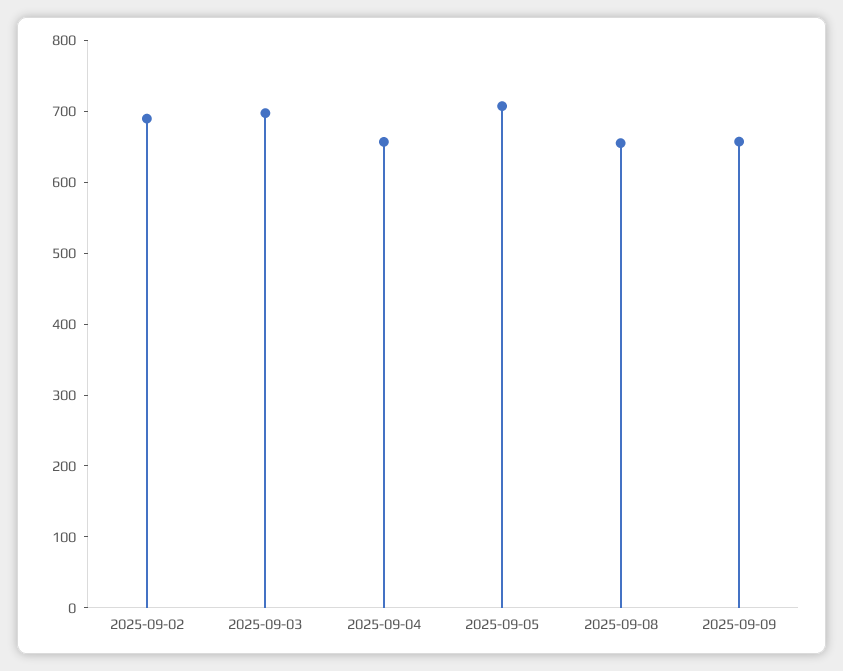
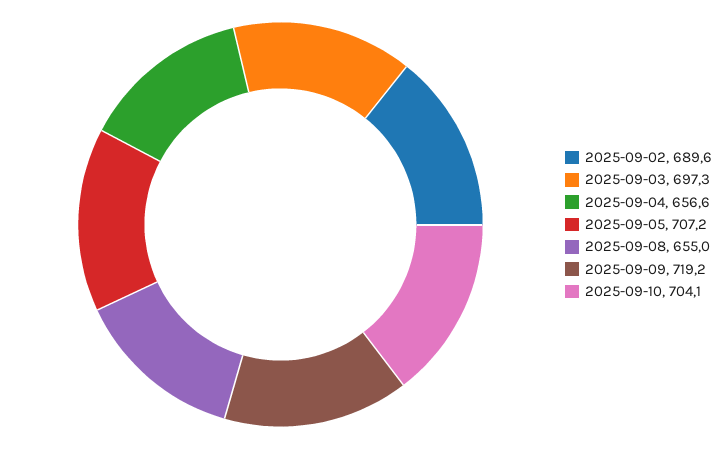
2025-09-09: 660 -> 719.2
2025-09-10: none -> 704.1

